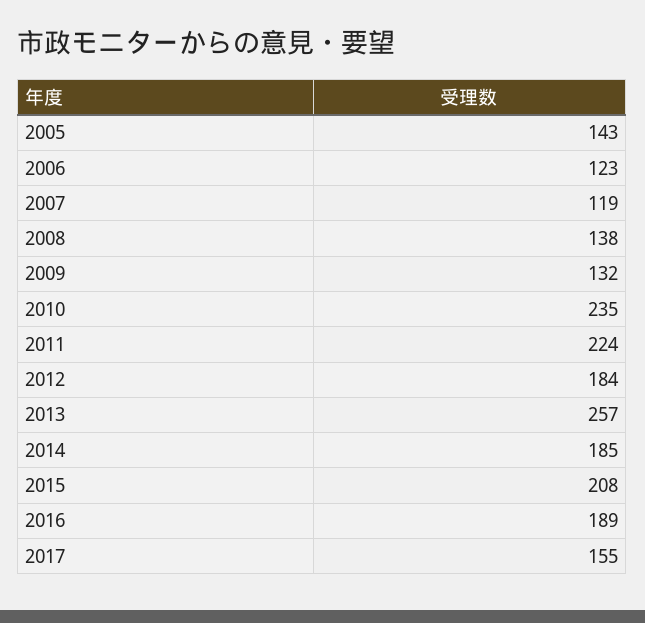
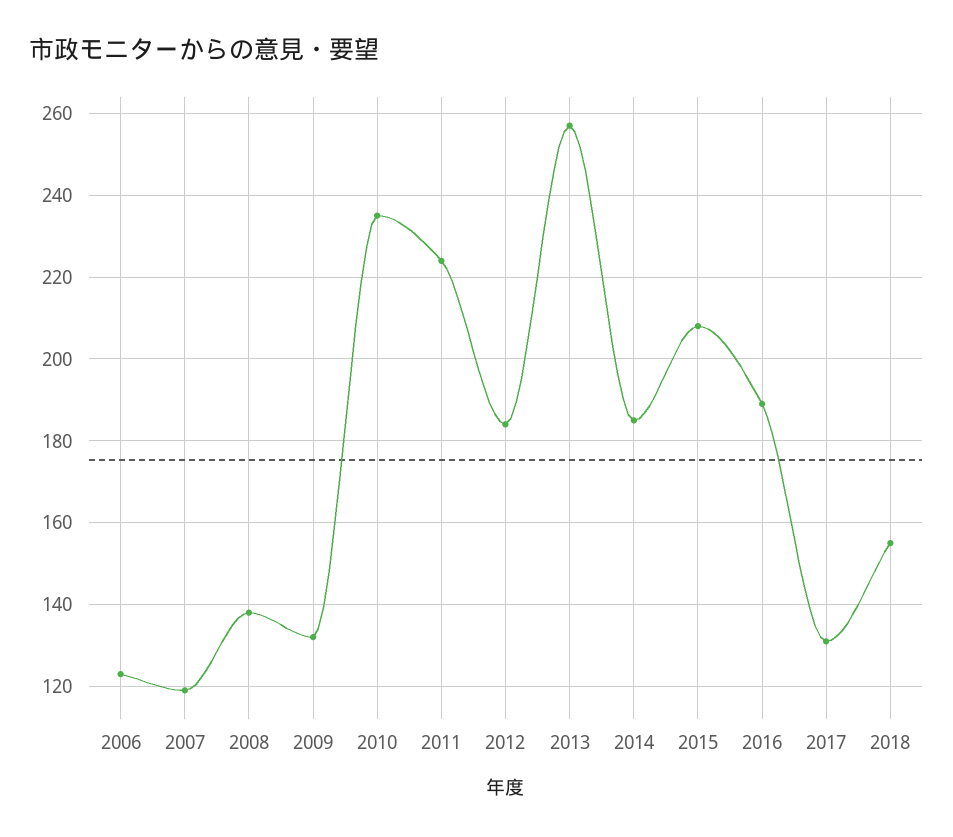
2005: 143 -> none
2017: 155 -> 130
2018: none -> 155

